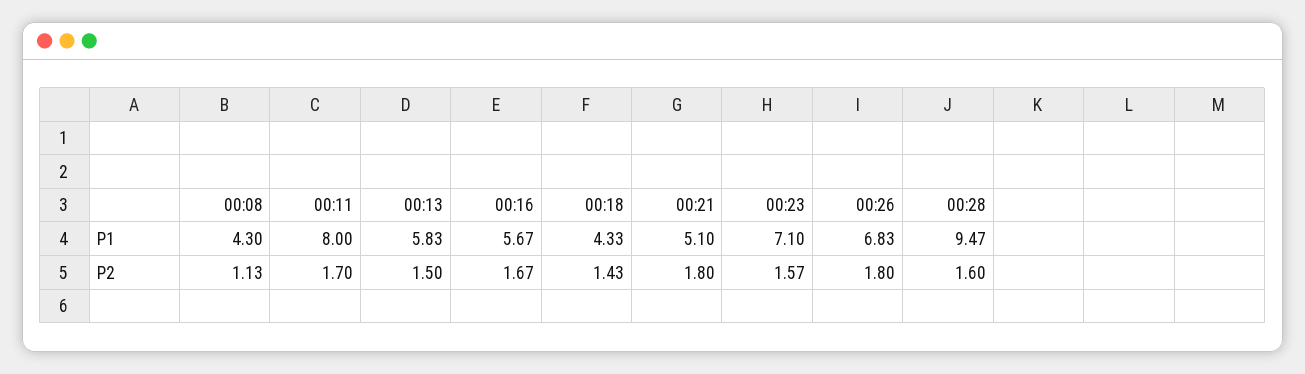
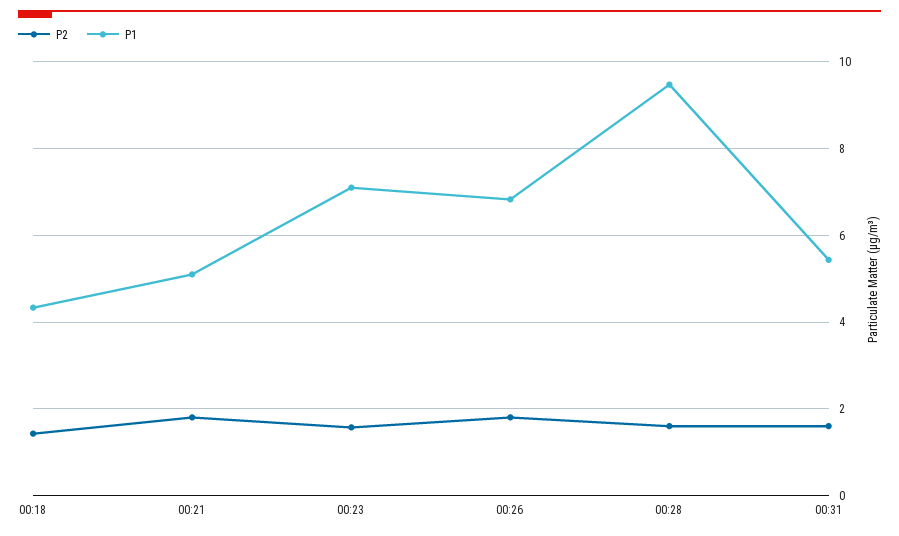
P1, 00:08: 4.3 -> none
P1, 00:11: 8 -> none
P1, 00:13: 5.83 -> none
P1, 00:16: 5.67 -> none
P2, 00:08: 1.13 -> none
P2, 00:11: 1.7 -> none
P2, 00:13: 1.5 -> none
P2, 00:16: 1.67 -> none
P2, 00:31: none -> 1.6
P1, 00:31: none -> 5.4

